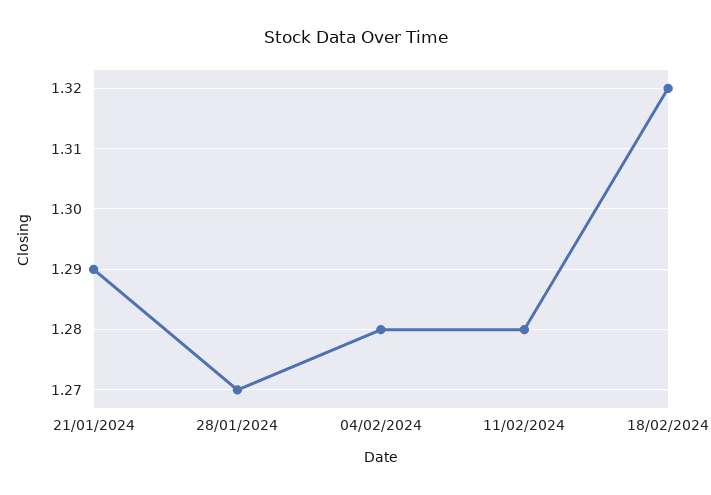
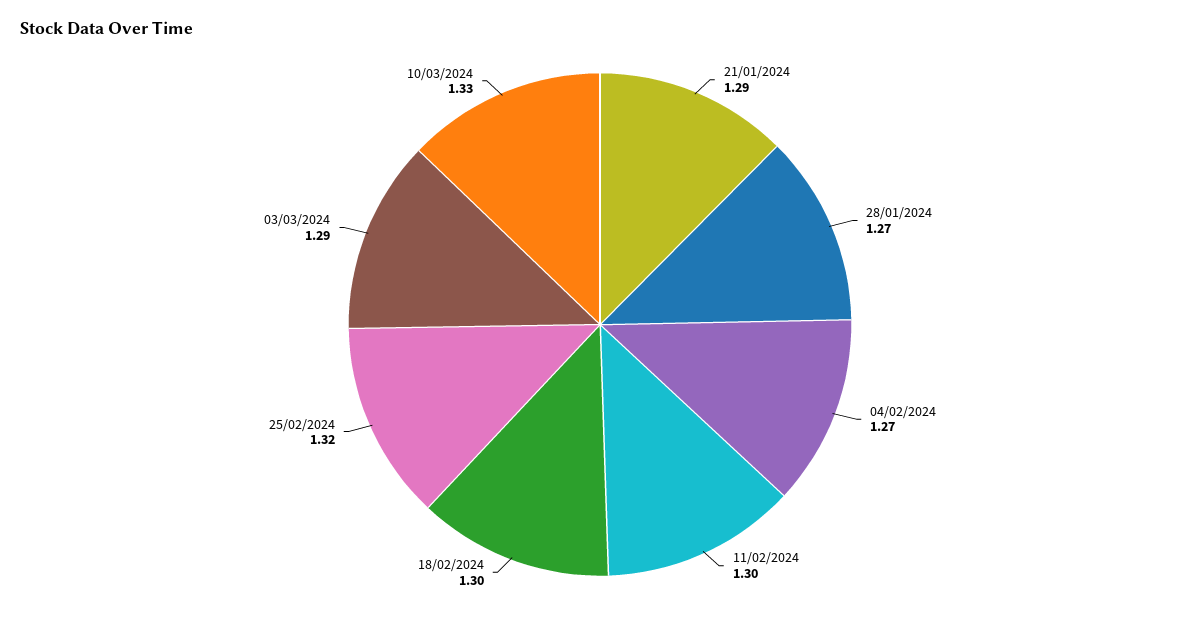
04/02/2024: 1.28 -> 1.27
11/02/2024: 1.28 -> 1.3
18/02/2024: 1.32 -> 1.3
25/02/2024: none -> 1.32
03/03/2024: none -> 1.29
10/03/2024: none -> 1.33

